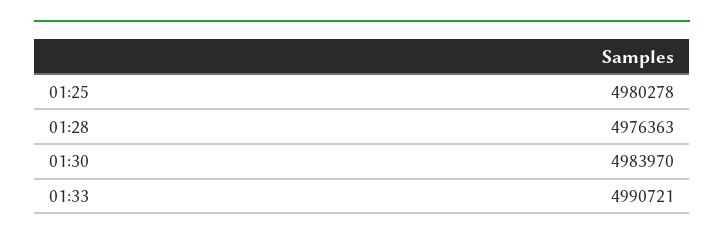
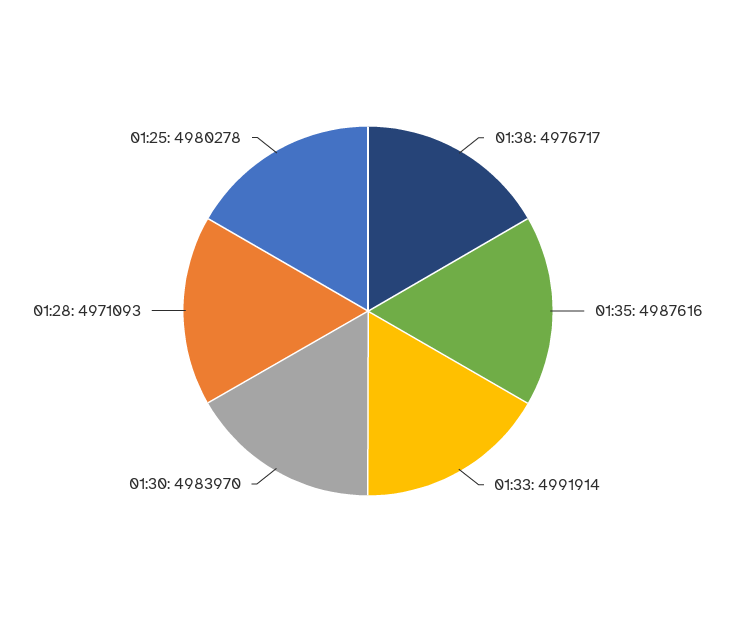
01:28: 4976363 -> 4971093
01:33: 4990721 -> 4991914
01:38: none -> 4976717
01:35: none -> 4987616

